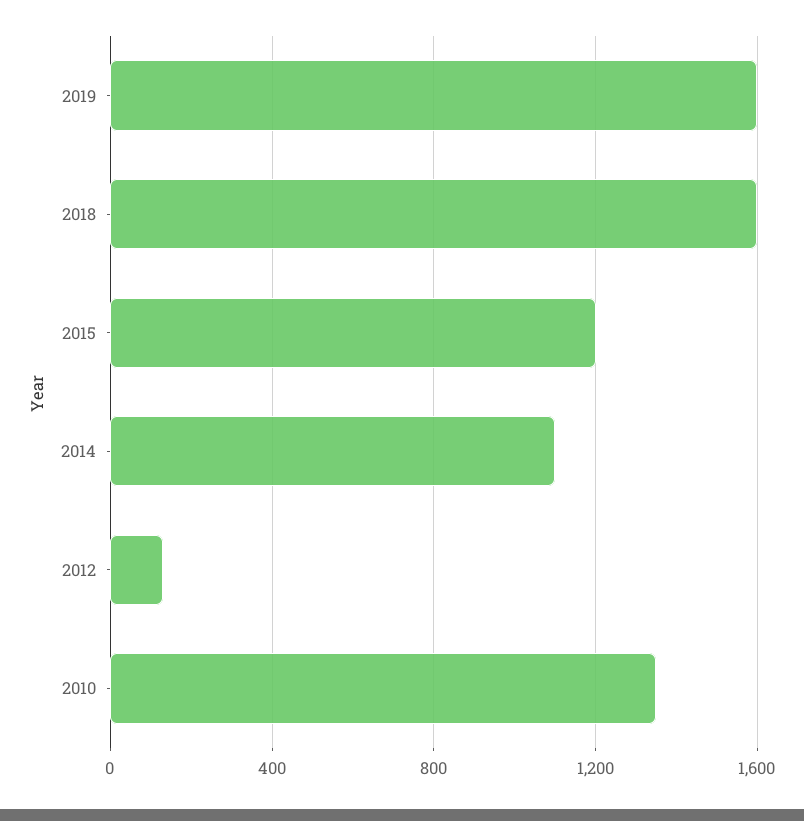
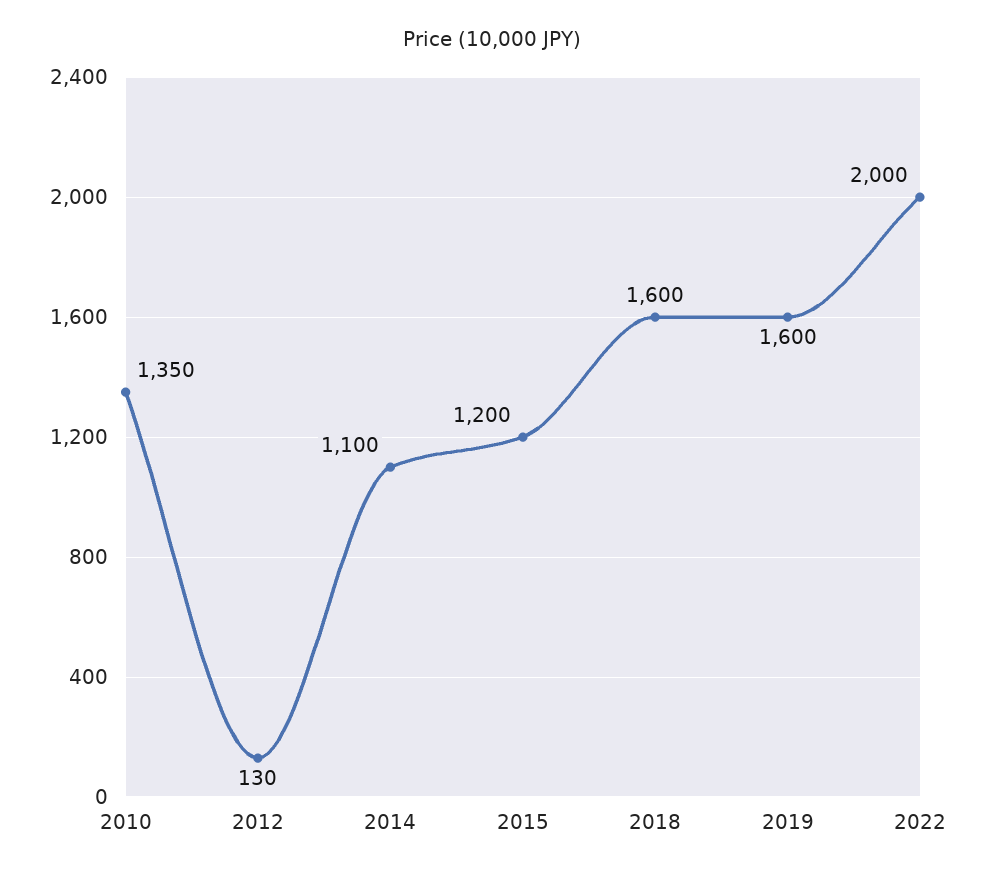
2022: none -> 2000

